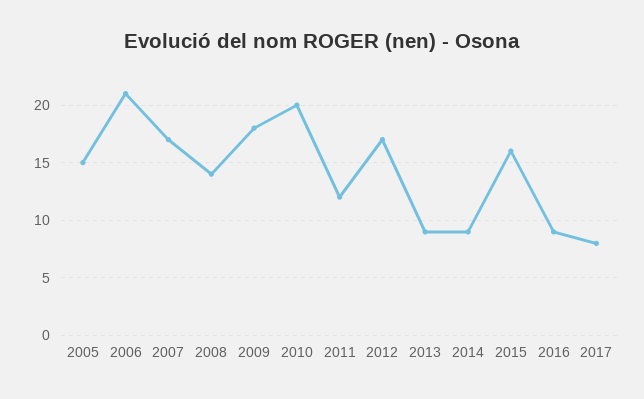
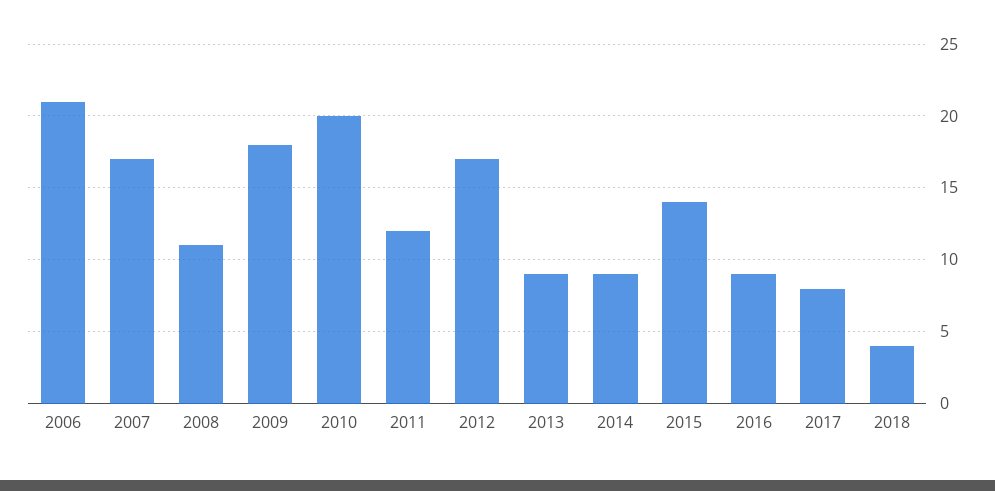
2005: 15 -> none
2008: 14 -> 11
2015: 16 -> 14
2018: none -> 4

